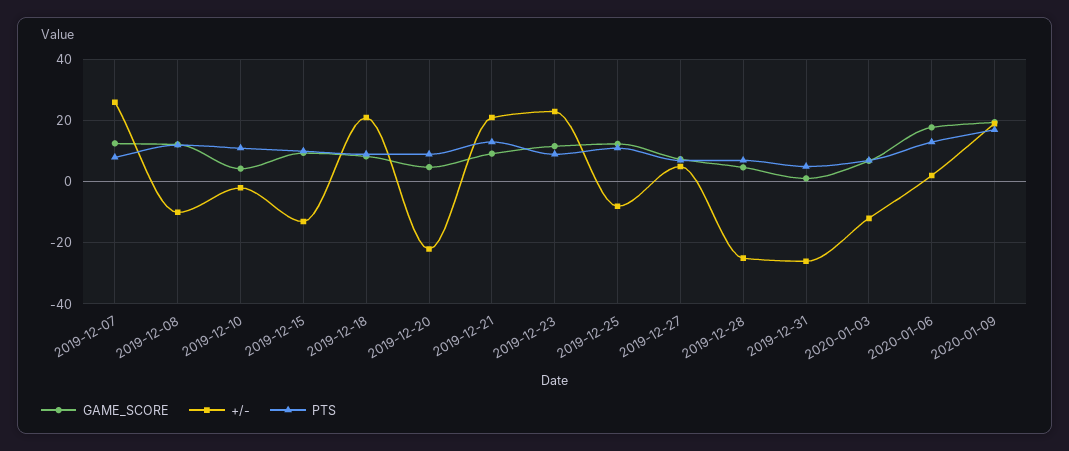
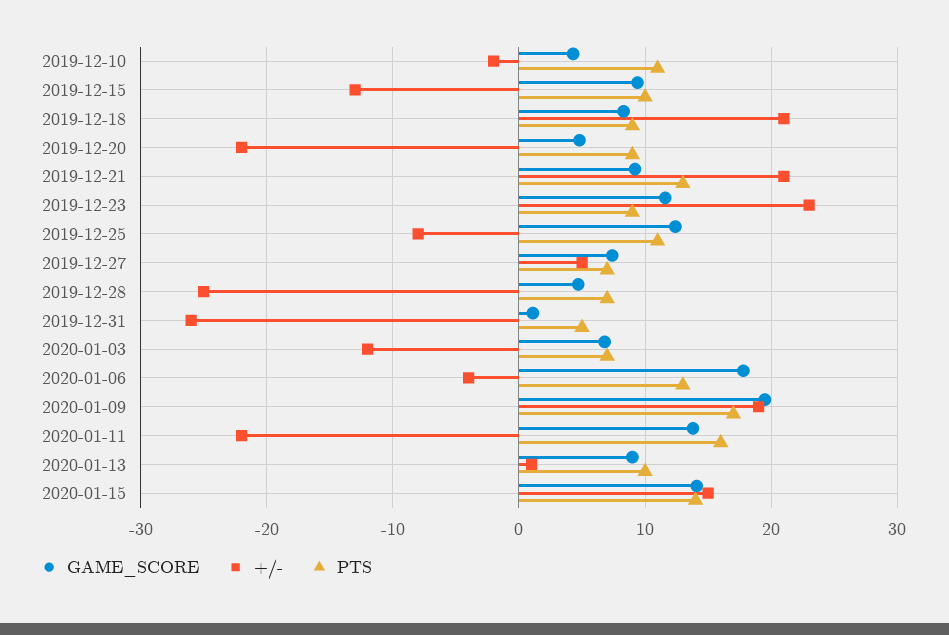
GAME_SCORE, 2019-12-07: 12 -> none
+/-, 2019-12-07: 26 -> none
PTS, 2019-12-07: 8 -> none
GAME_SCORE, 2019-12-08: 12 -> none
+/-, 2019-12-08: -10 -> none
PTS, 2019-12-08: 12 -> none
+/-, 2020-01-06: 2 -> -4
GAME_SCORE, 2020-01-11: none -> 14
+/-, 2020-01-11: none -> -22
PTS, 2020-01-11: none -> 16
GAME_SCORE, 2020-01-13: none -> 9
+/-, 2020-01-13: none -> 1
PTS, 2020-01-13: none -> 10
GAME_SCORE, 2020-01-15: none -> 14
+/-, 2020-01-15: none -> 15
PTS, 2020-01-15: none -> 14

